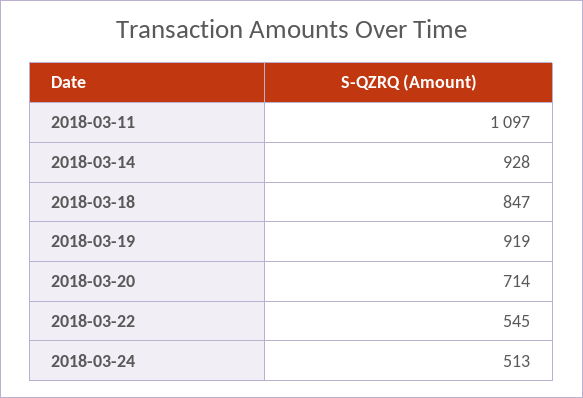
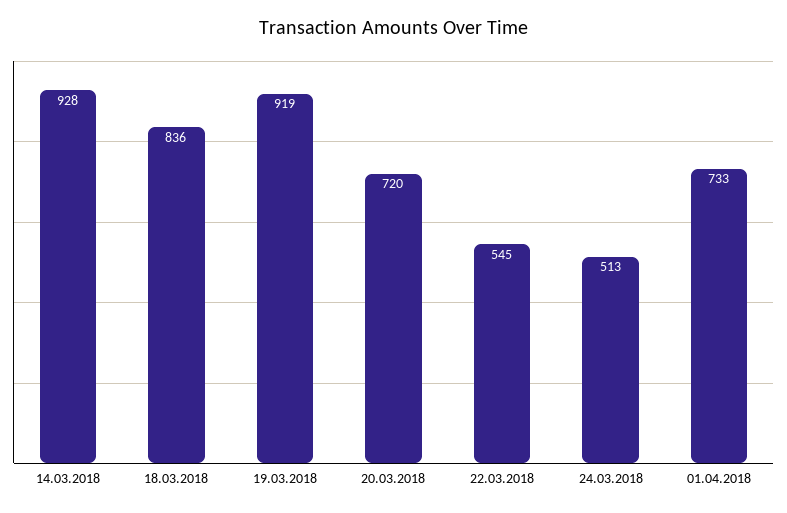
2018-03-11: 1097 -> none
2018-03-18: 847 -> 836
2018-03-20: 714 -> 720
01.04.2018: none -> 733

